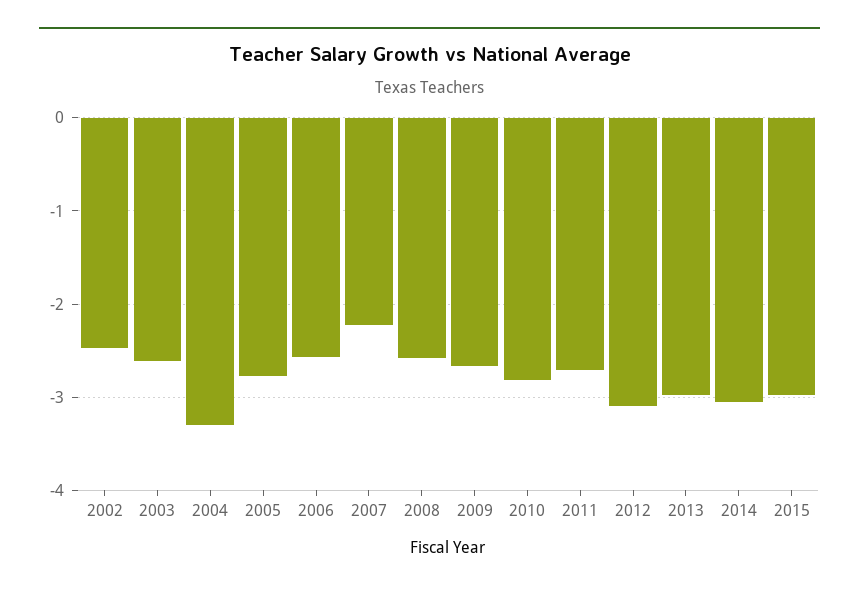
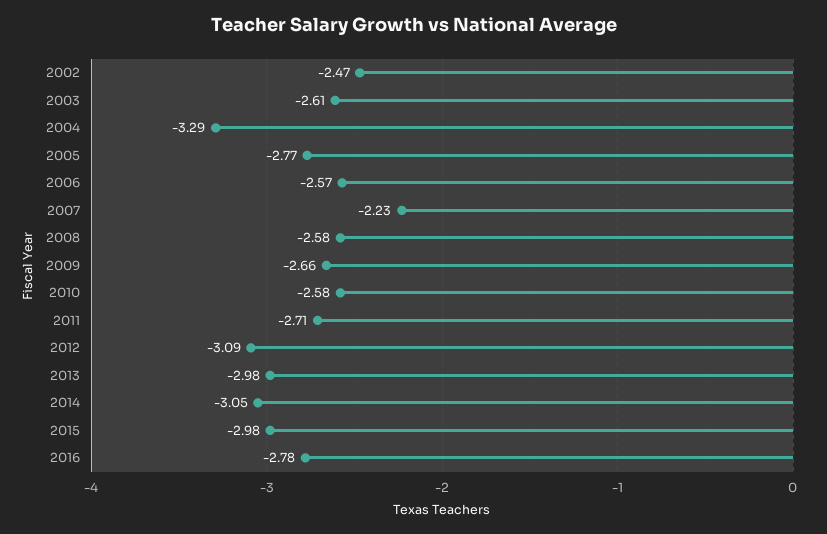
2010: -2.8 -> -2.58
2016: none -> -2.78

